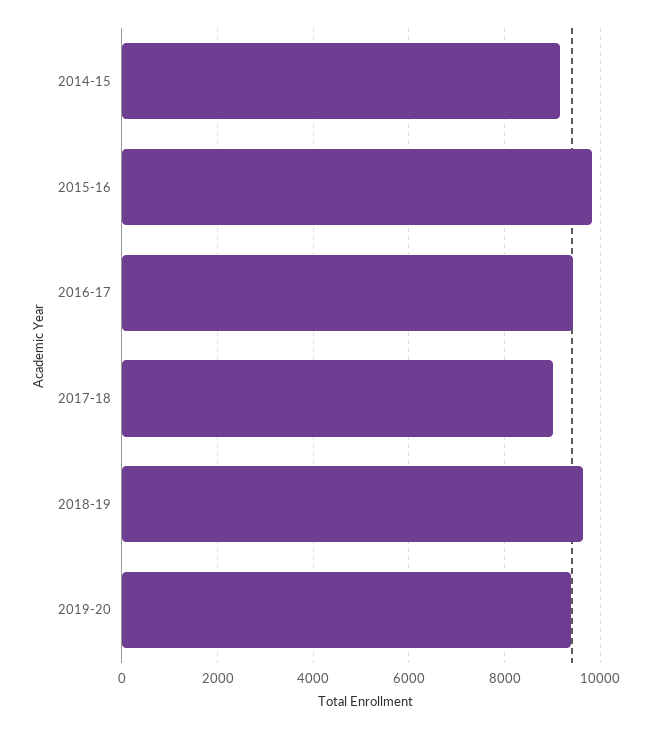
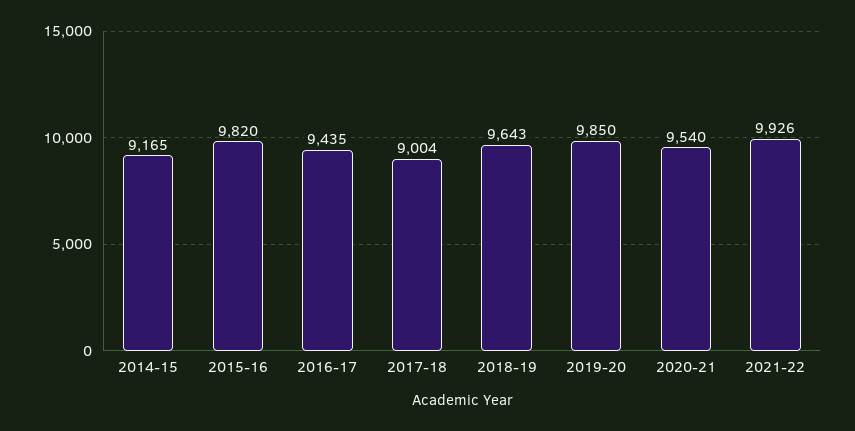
2019-20: 9400 -> 9850
2020-21: none -> 9540
2021-22: none -> 9926

